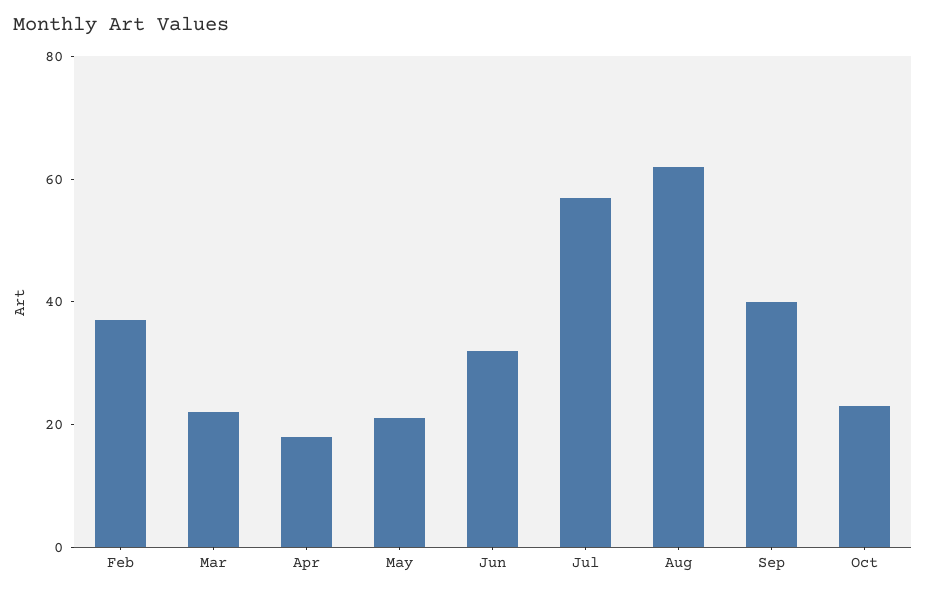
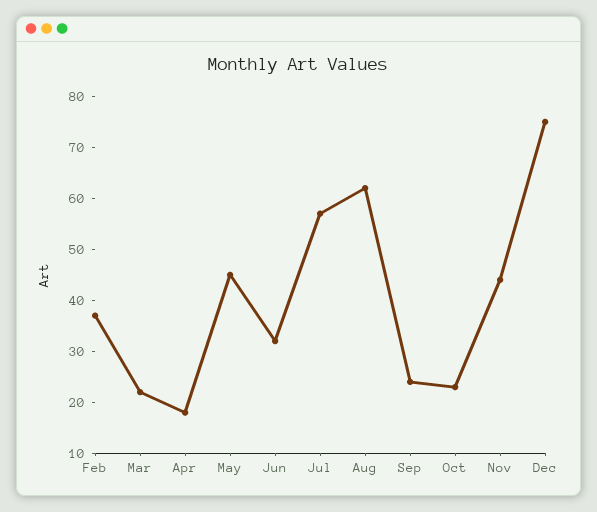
May: 20 -> 45
Sep: 40 -> 25
Nov: none -> 45
Dec: none -> 75

